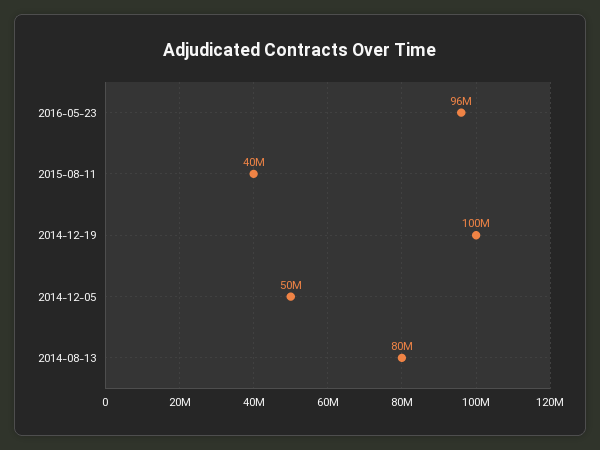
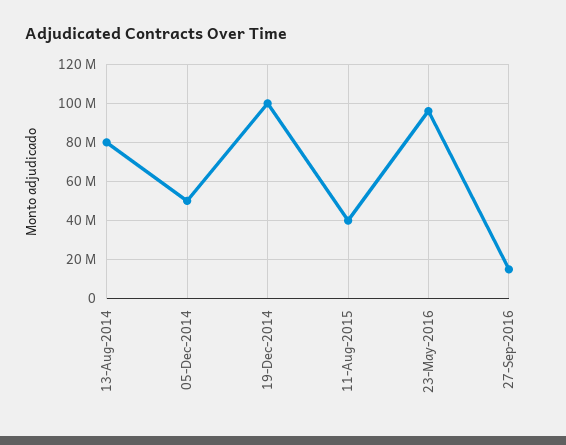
27-Sep-2016: none -> 15000000

